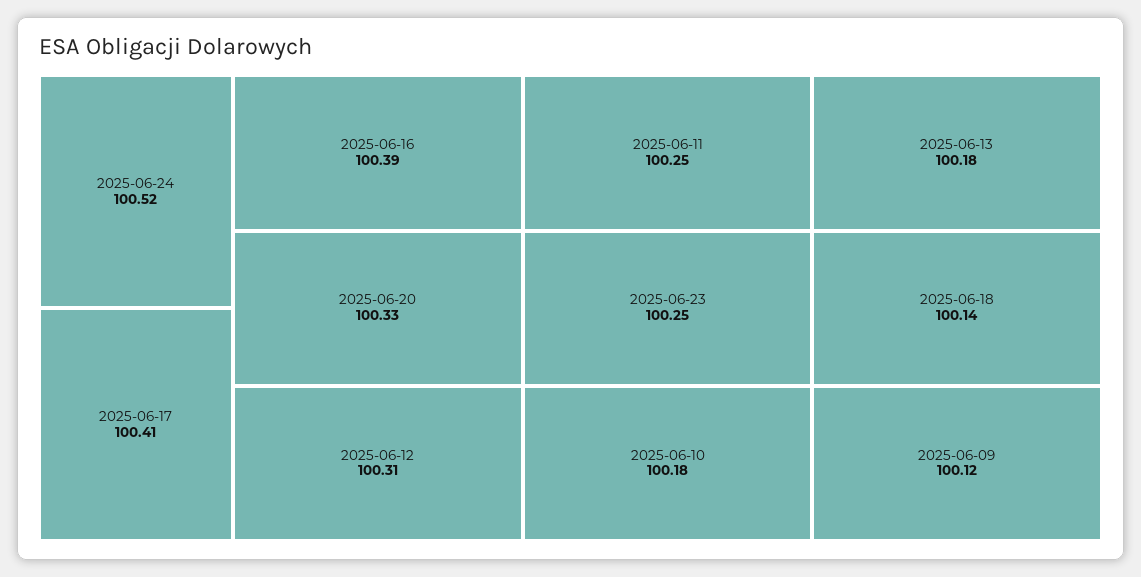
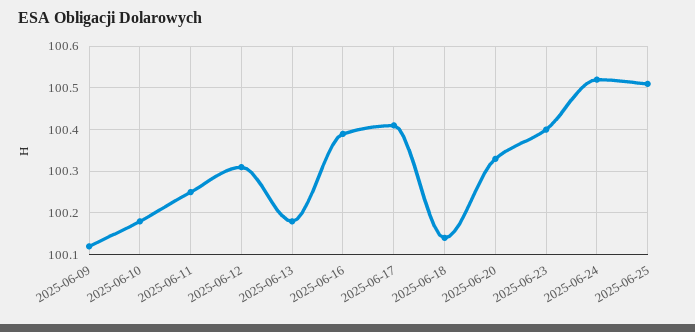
2025-06-23: 100.25 -> 100.4
2025-06-25: none -> 100.5

